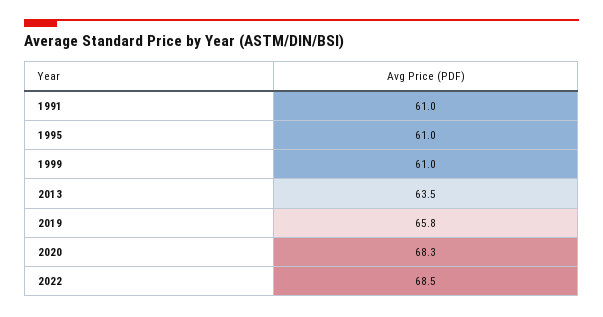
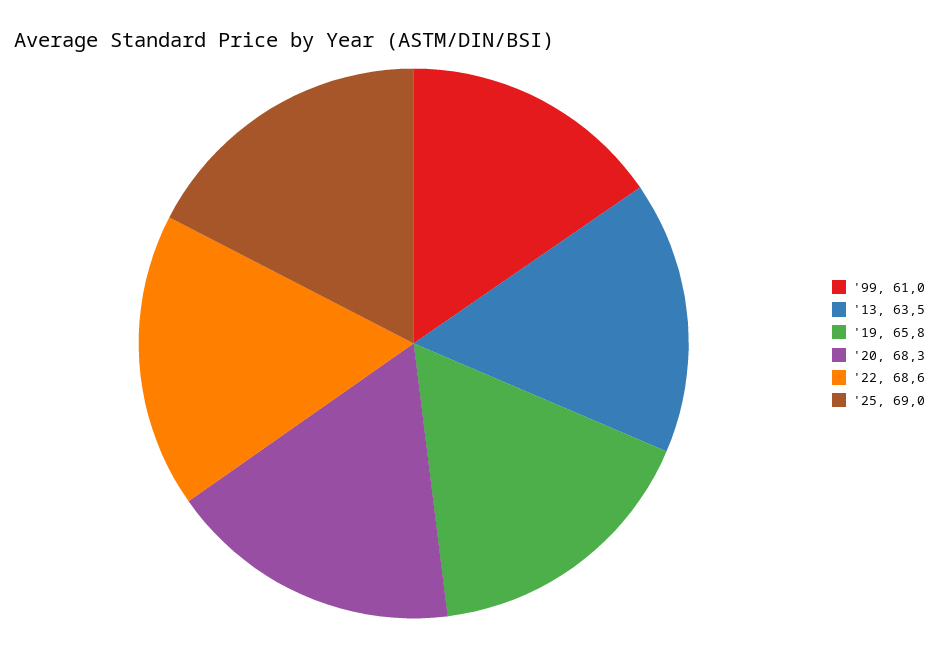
1991: 61 -> none
1995: 61 -> none
2022: 68.5 -> 68.6
'25: none -> 69

